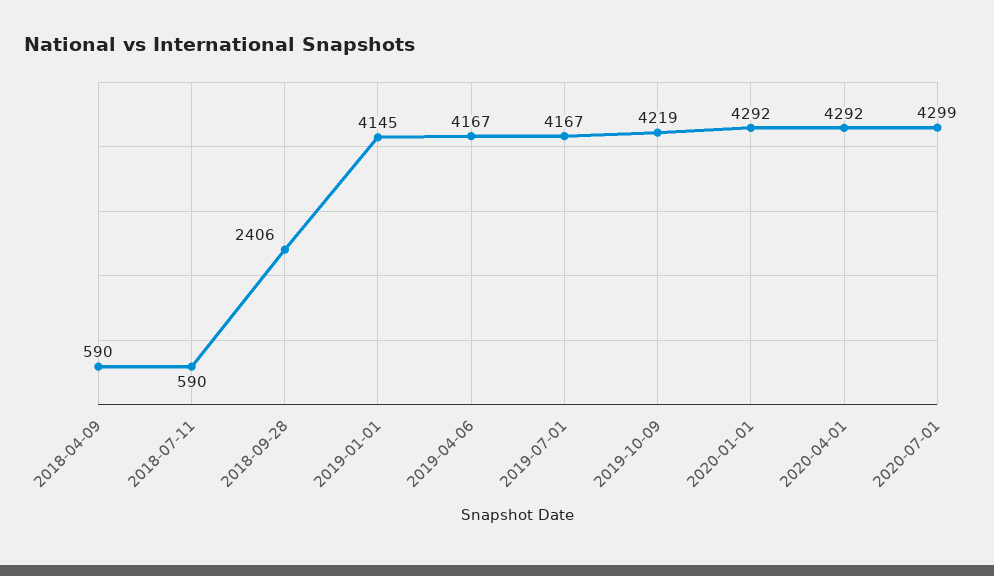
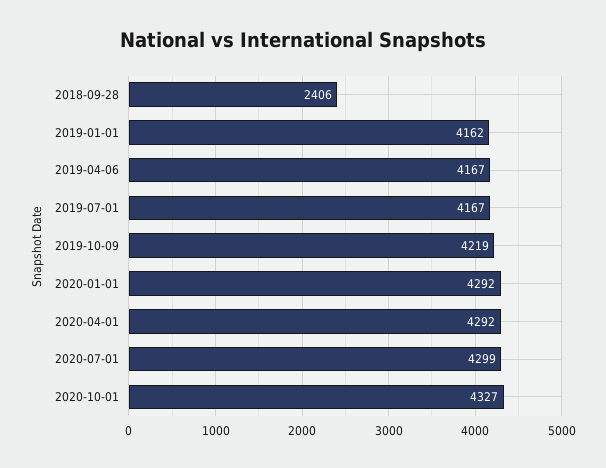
2018-04-09: 590 -> none
2018-07-11: 590 -> none
2019-01-01: 4145 -> 4162
2020-10-01: none -> 4327

